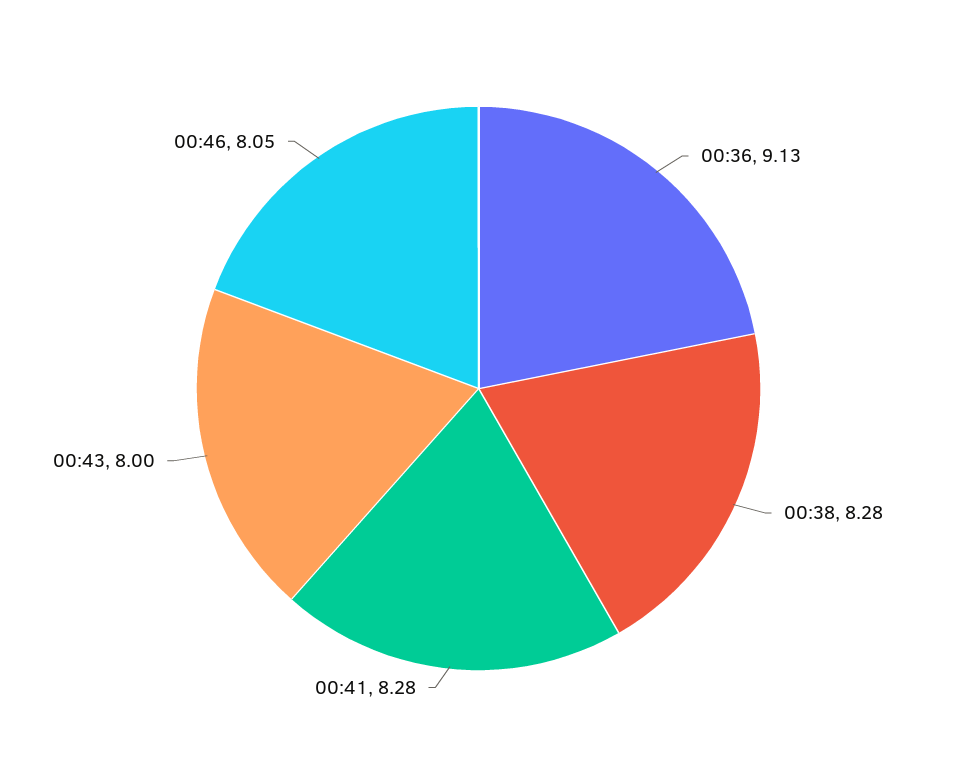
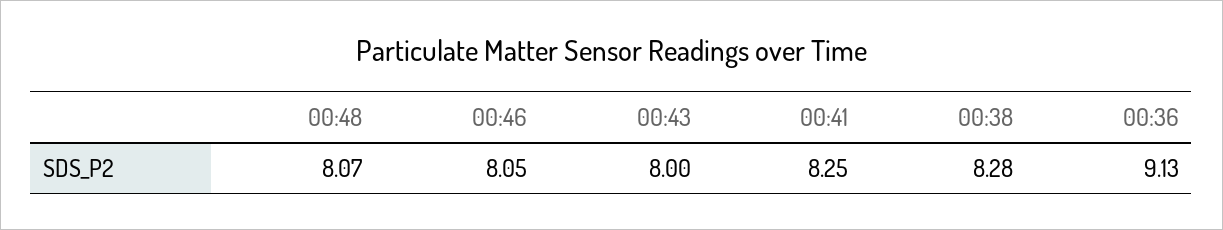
00:41: 8.28 -> 8.25
00:48: none -> 8.07

